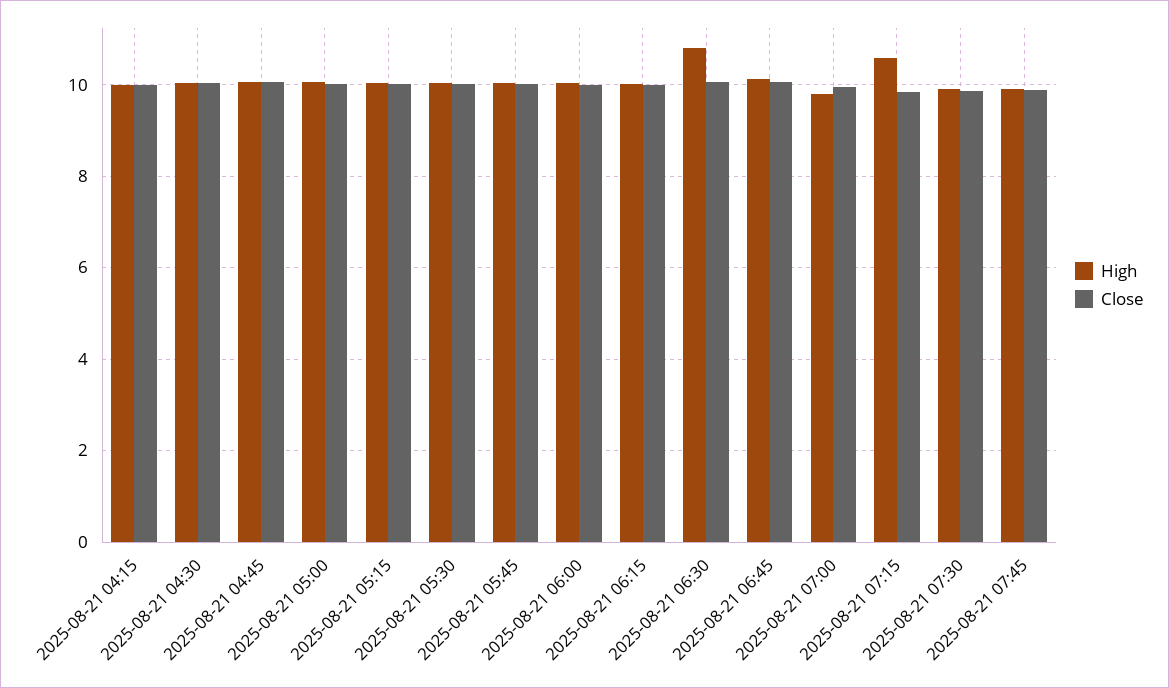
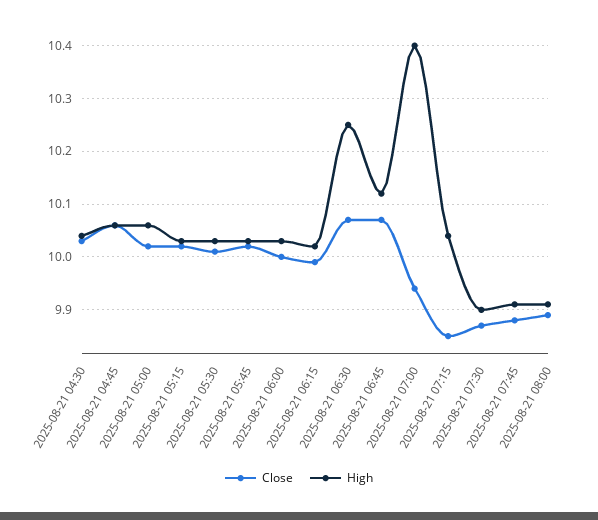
High, 2025-08-21 04:15: 10 -> none
Close, 2025-08-21 04:15: 10 -> none
High, 2025-08-21 06:30: 10.8 -> 10.25
High, 2025-08-21 07:00: 9.8 -> 10.4
High, 2025-08-21 07:15: 10.6 -> 10.05
Close, 2025-08-21 08:00: none -> 9.9
High, 2025-08-21 08:00: none -> 9.9

